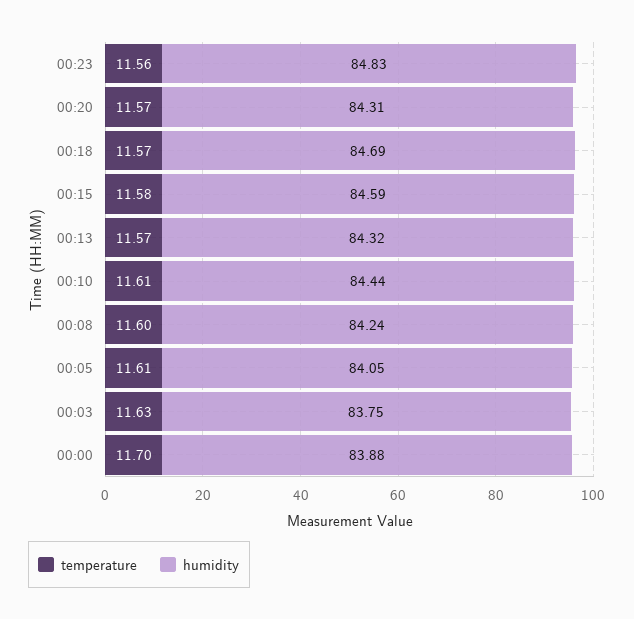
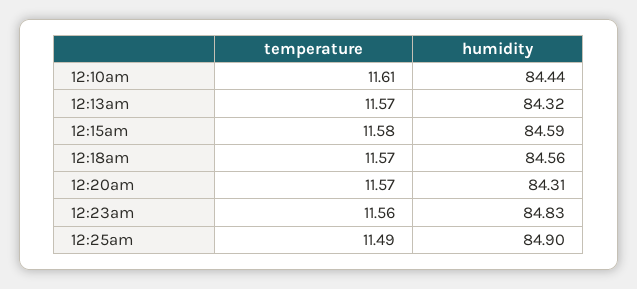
humidity, 00:18: 84.69 -> 84.56
temperature, 00:08: 11.6 -> none
humidity, 00:08: 84.24 -> none
temperature, 00:05: 11.61 -> none
humidity, 00:05: 84.05 -> none
temperature, 00:03: 11.63 -> none
humidity, 00:03: 83.75 -> none
temperature, 00:00: 11.7 -> none
humidity, 00:00: 83.88 -> none
temperature, 12:25am: none -> 11.49
humidity, 12:25am: none -> 84.9

